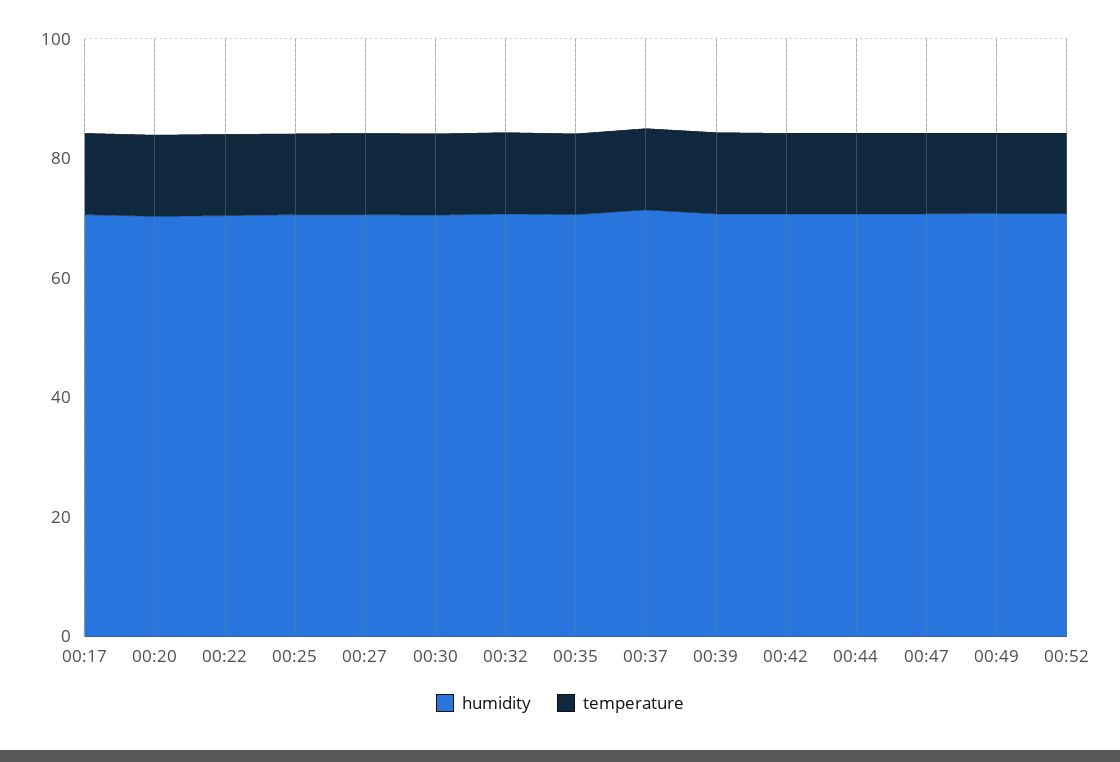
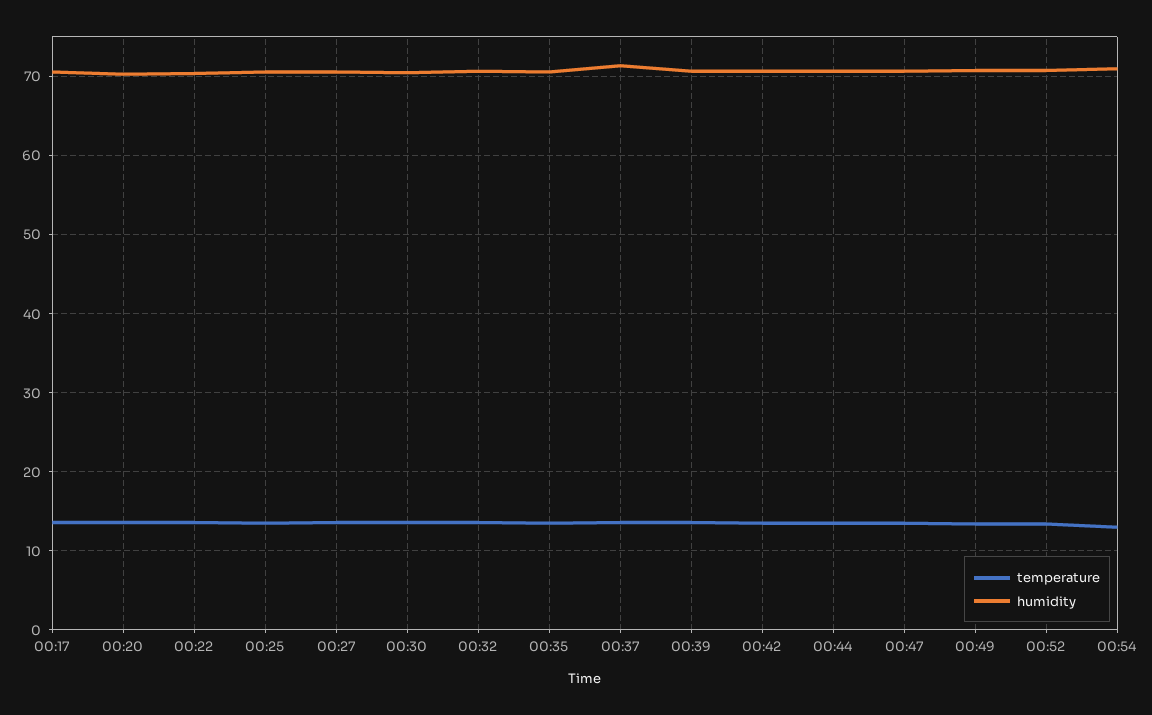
temperature, 00:54: none -> 13
humidity, 00:54: none -> 71

